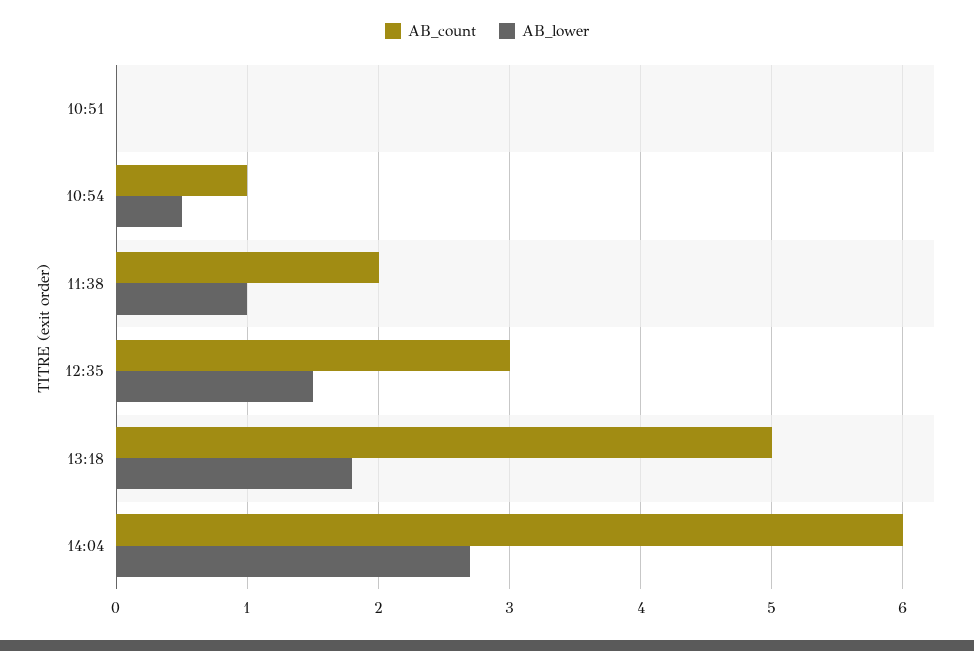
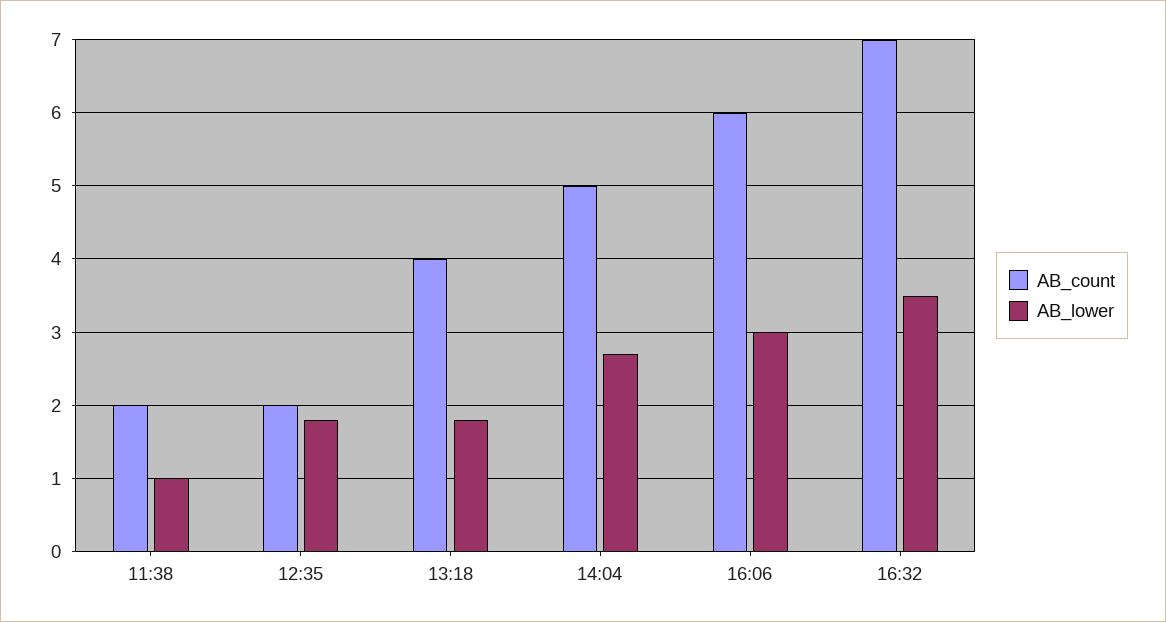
AB_count, 10:51: 0 -> none
AB_lower, 10:51: 0 -> none
AB_count, 10:54: 1 -> none
AB_lower, 10:54: 0.5 -> none
AB_count, 12:35: 3 -> 2
AB_lower, 12:35: 1.5 -> 1.8
AB_count, 13:18: 5 -> 4
AB_count, 14:04: 6 -> 5
AB_count, 16:06: none -> 6
AB_lower, 16:06: none -> 3
AB_count, 16:32: none -> 7
AB_lower, 16:32: none -> 3.5

